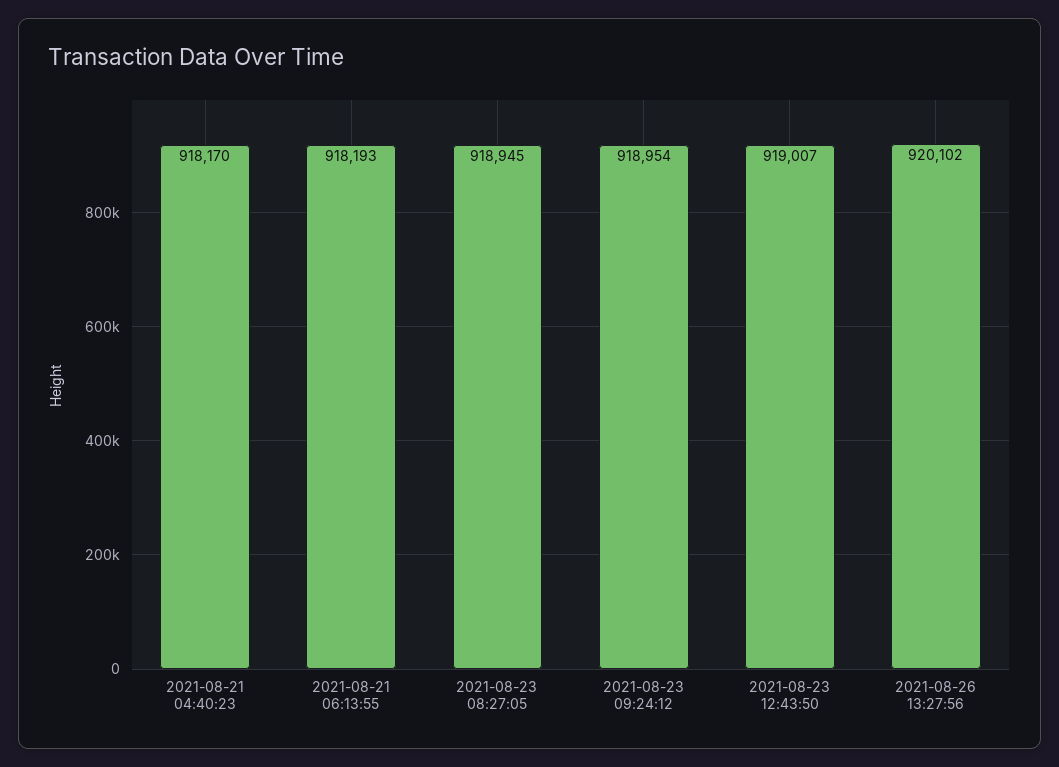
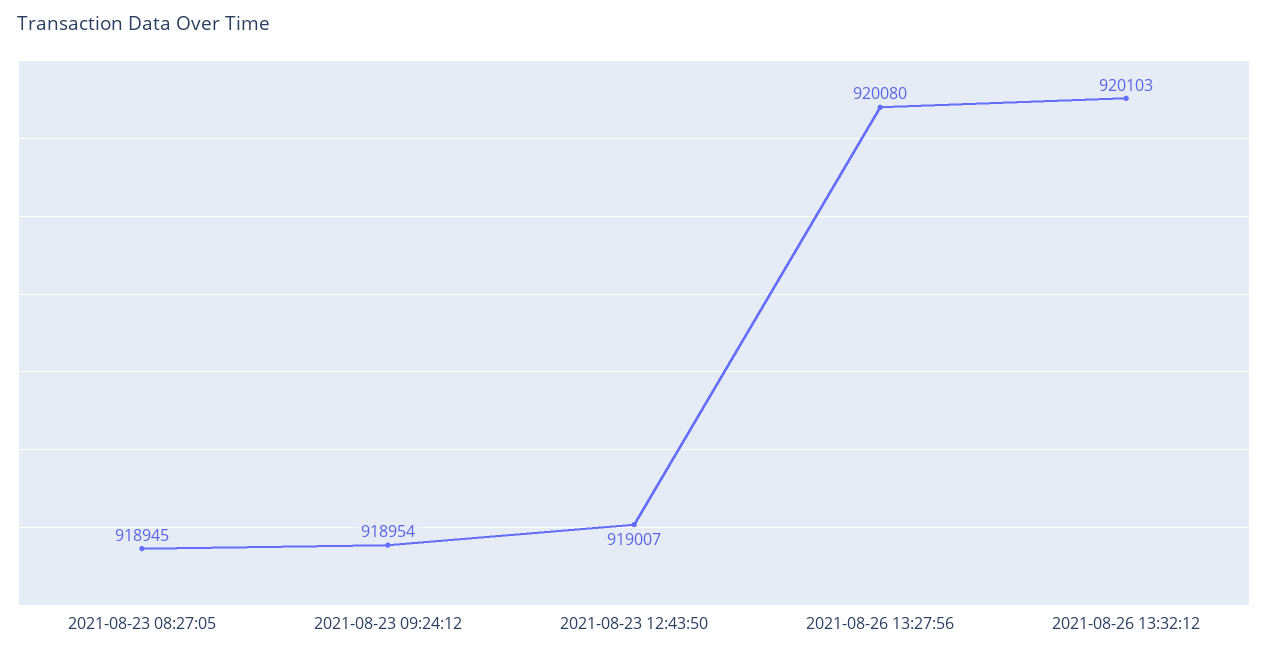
2021-08-21 04:40:23: 918170 -> none
2021-08-21 06:13:55: 918193 -> none
2021-08-26 13:27:56: 920102 -> 920080
2021-08-26 13:32:12: none -> 920103

